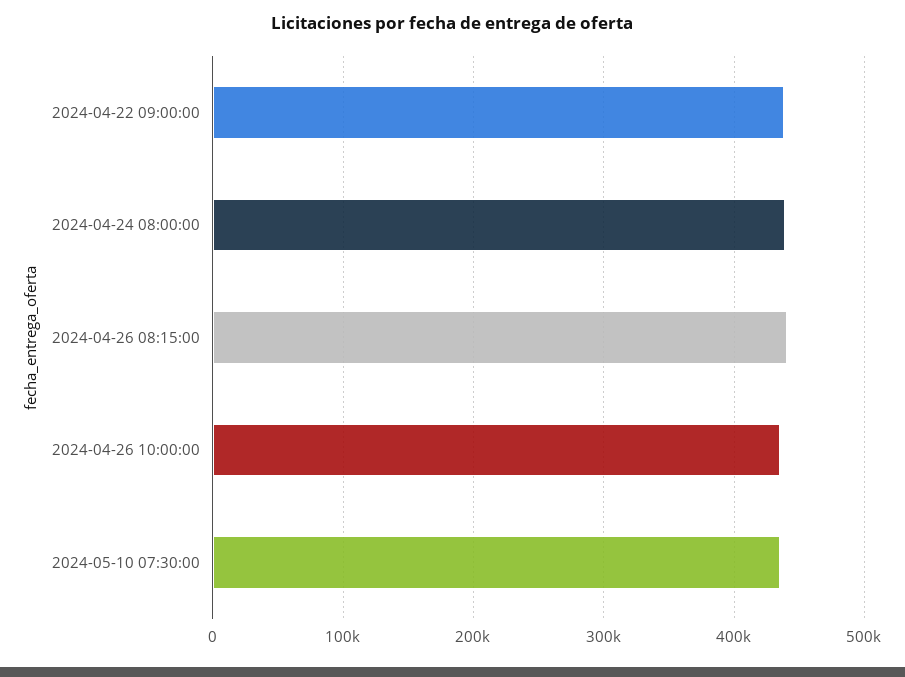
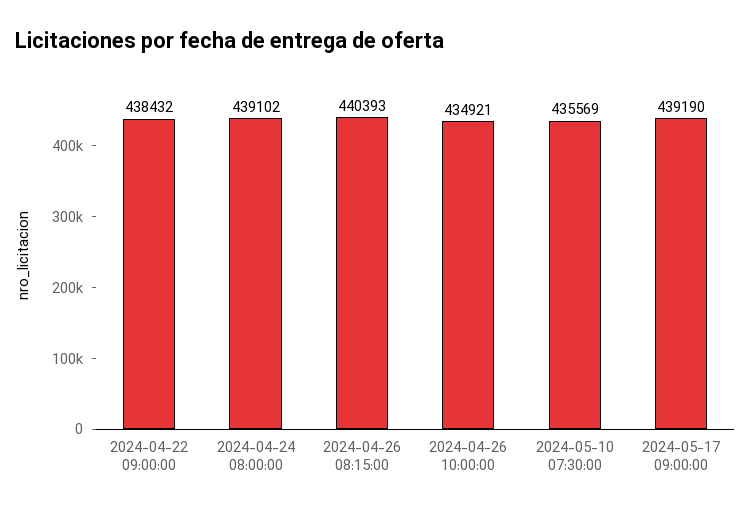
2024-05-17 09:00:00: none -> 439190

